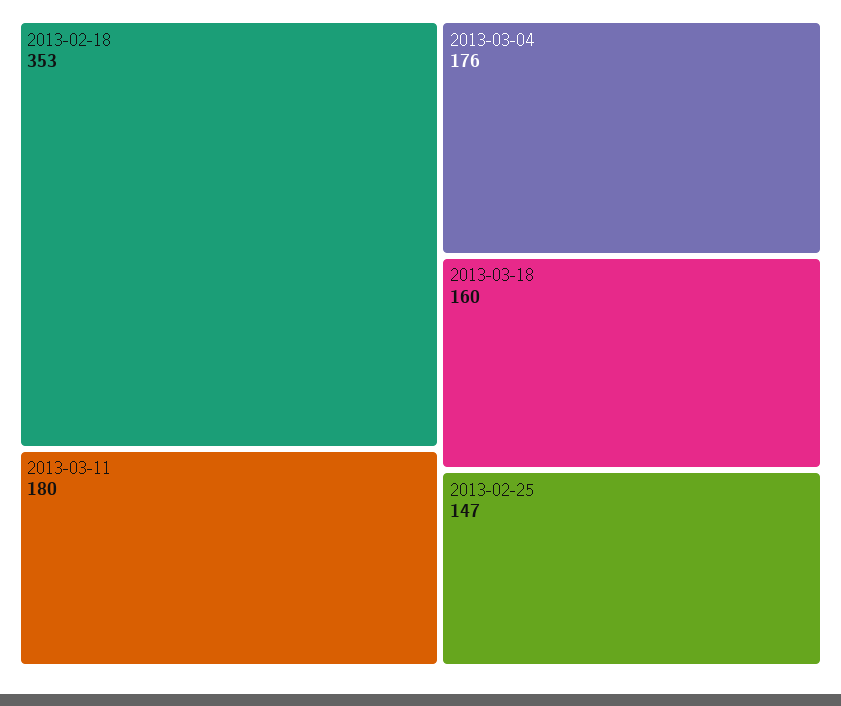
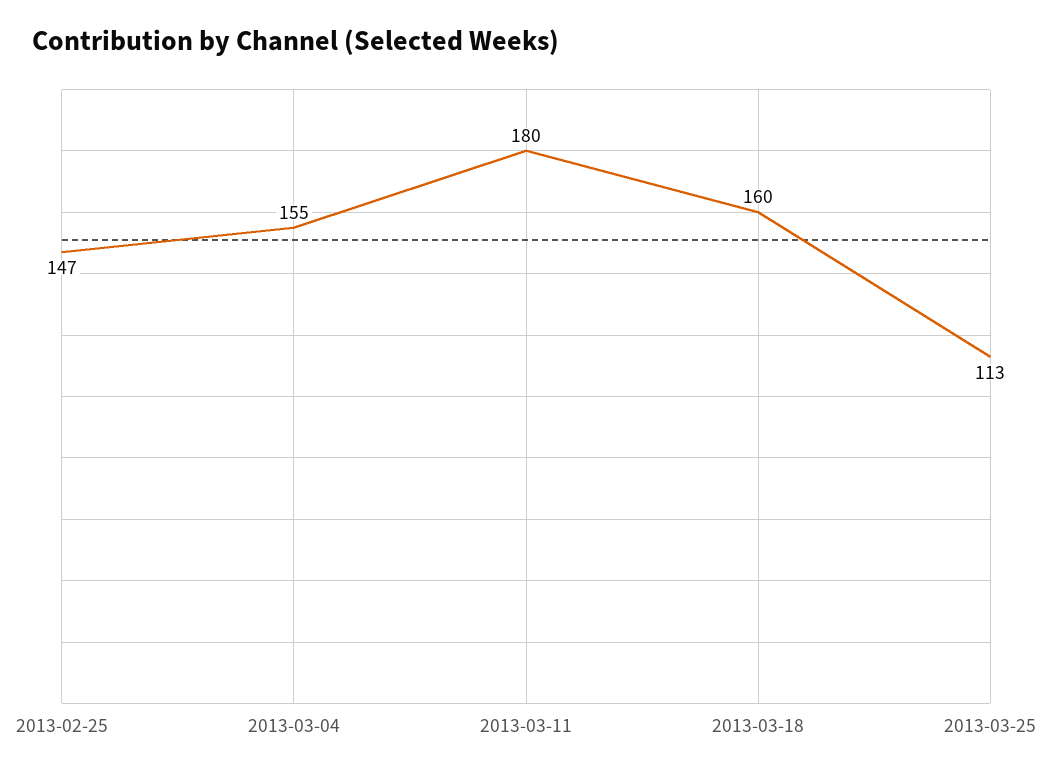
2013-02-18: 353 -> none
2013-03-04: 176 -> 155
2013-03-25: none -> 113

